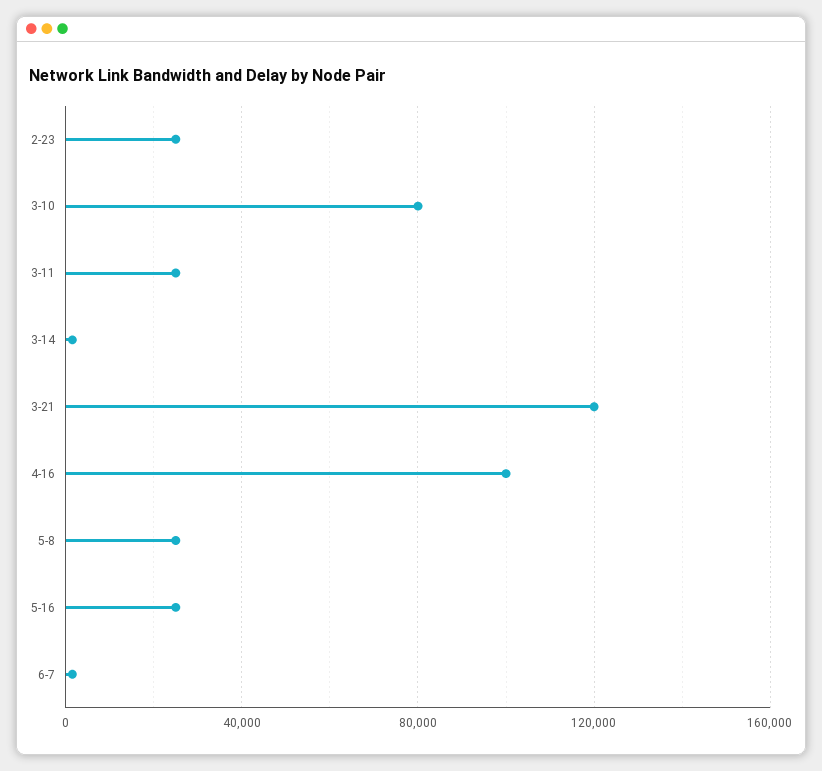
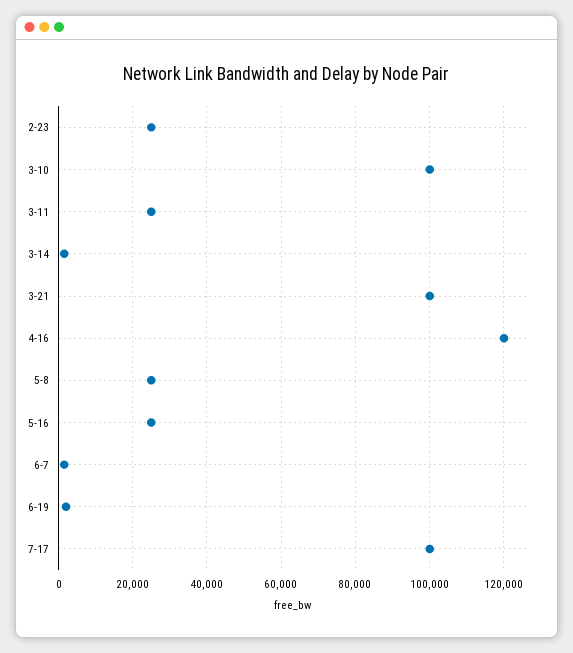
3-10: 80000 -> 100000
3-21: 120000 -> 100000
4-16: 100000 -> 120000
6-19: none -> 2000
7-17: none -> 100000

